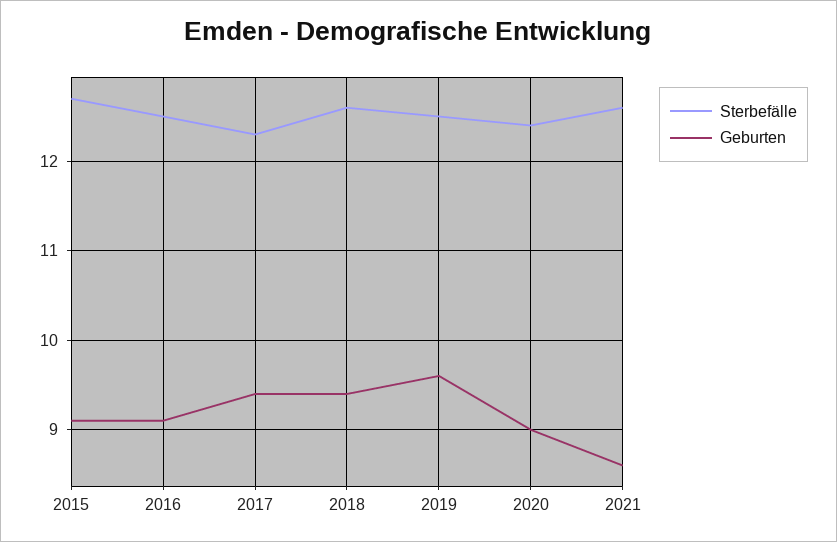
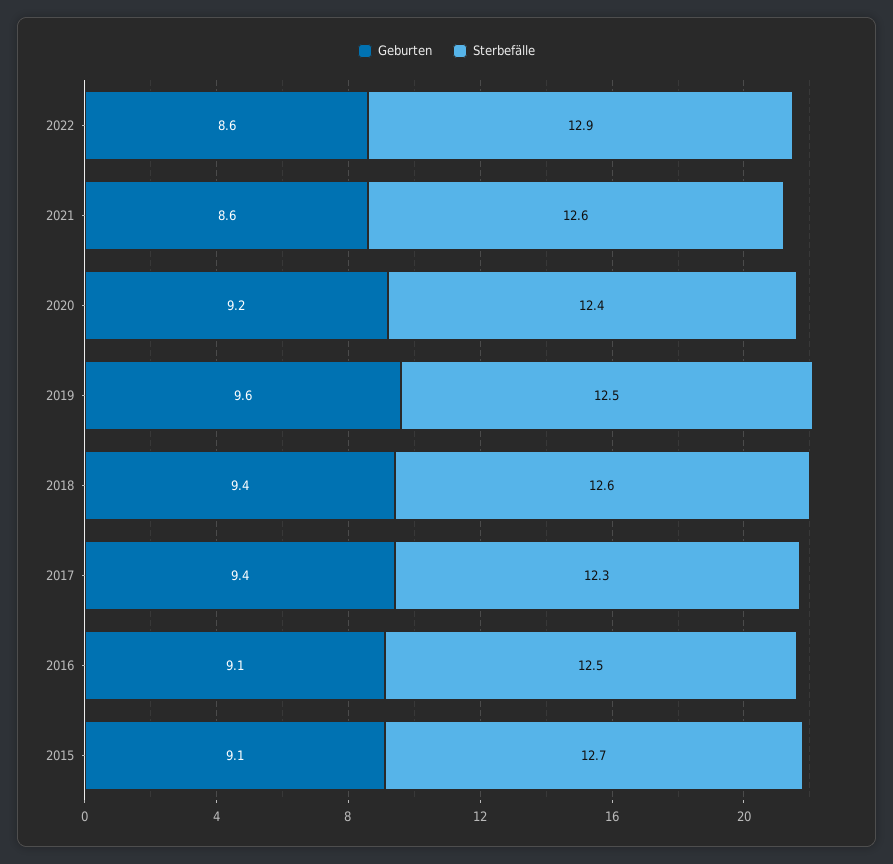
Geburten, 2020: 9 -> 9.2
Geburten, 2022: none -> 8.6
Sterbefälle, 2022: none -> 12.9

